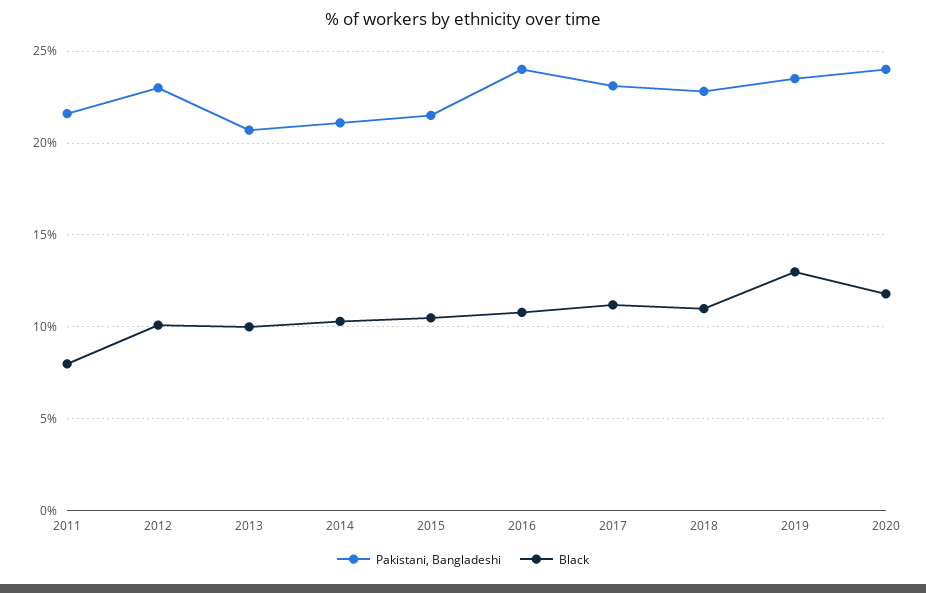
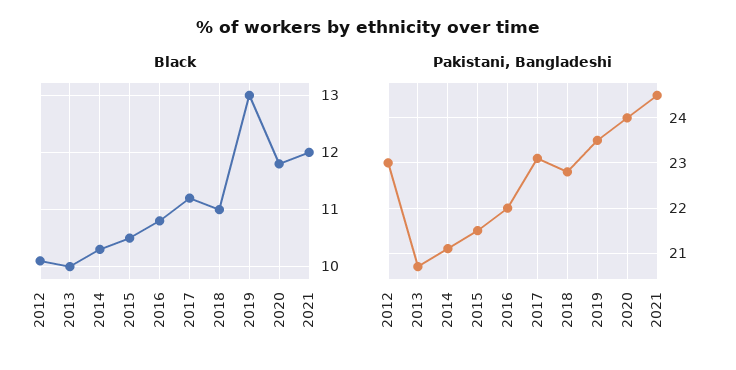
Pakistani, Bangladeshi, 2011: 21.5 -> none
Black, 2011: 8 -> none
Pakistani, Bangladeshi, 2016: 24 -> 22
Black, 2021: none -> 12
Pakistani, Bangladeshi, 2021: none -> 24.5

